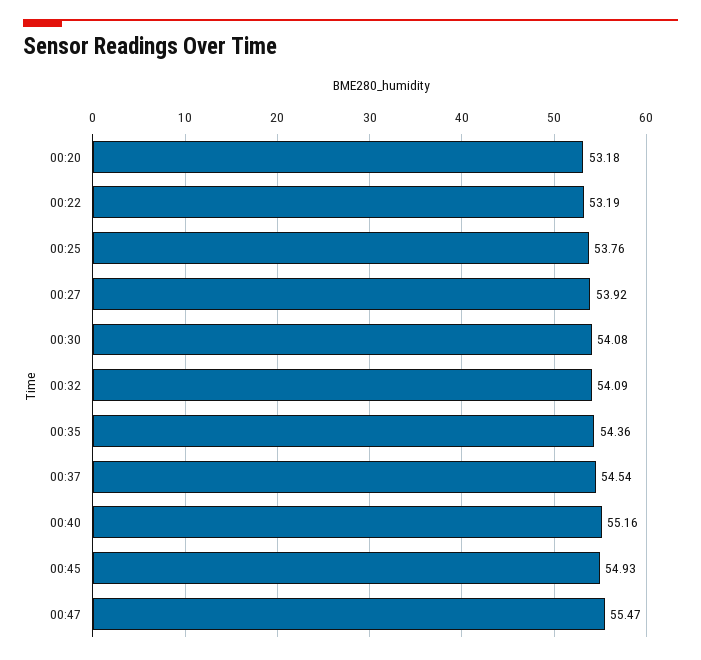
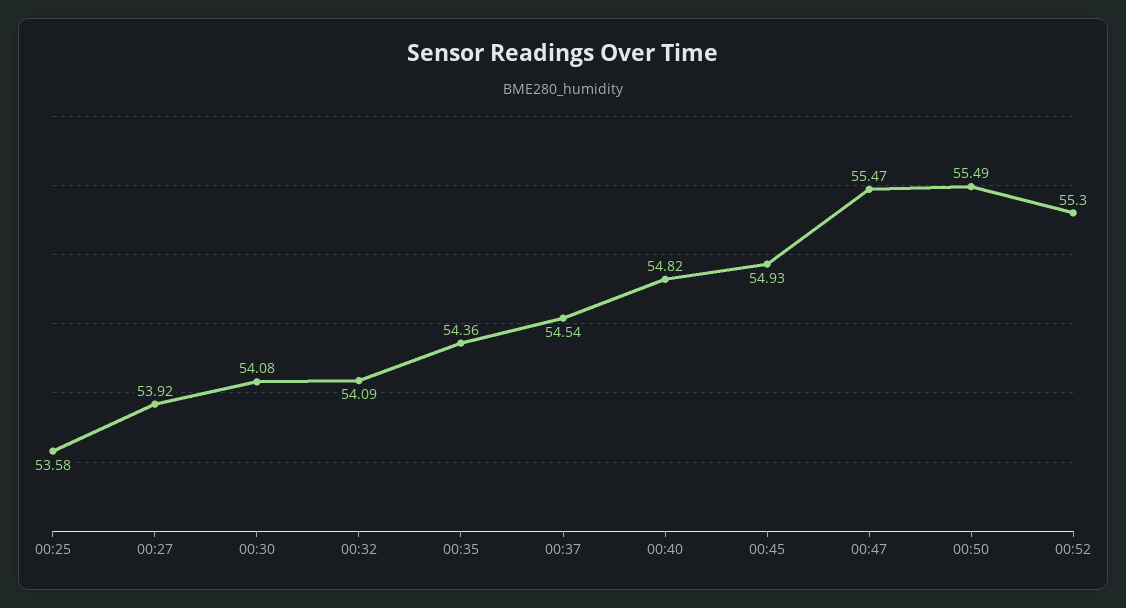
00:20: 53.18 -> none
00:22: 53.19 -> none
00:25: 53.76 -> 53.58
00:40: 55.16 -> 54.82
00:50: none -> 55.49
00:52: none -> 55.3

